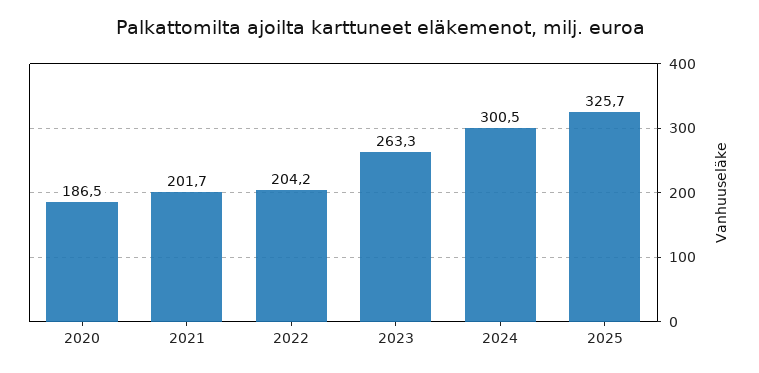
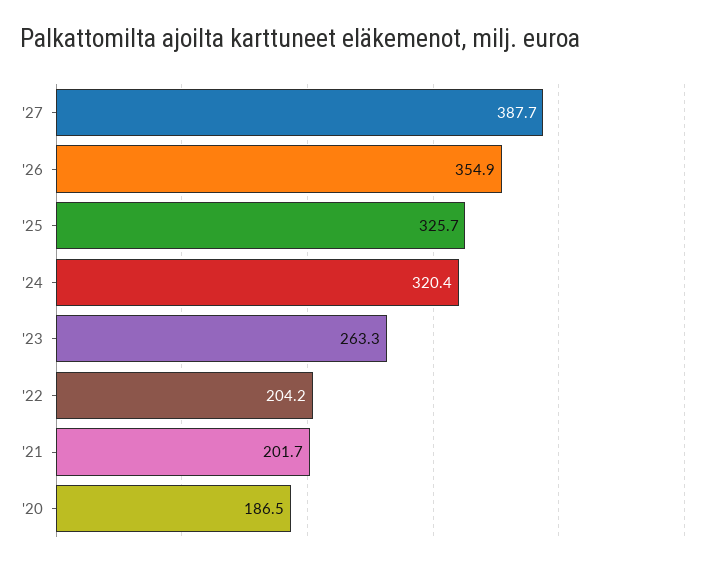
2024: 300.5 -> 320.4
'27: none -> 387.7
'26: none -> 354.9

